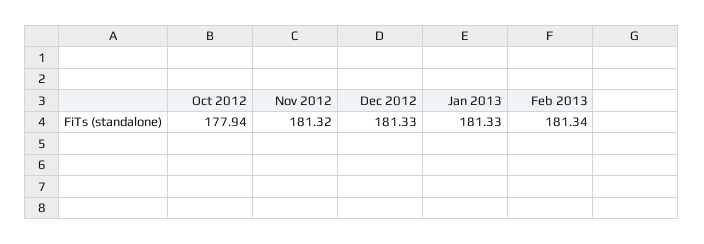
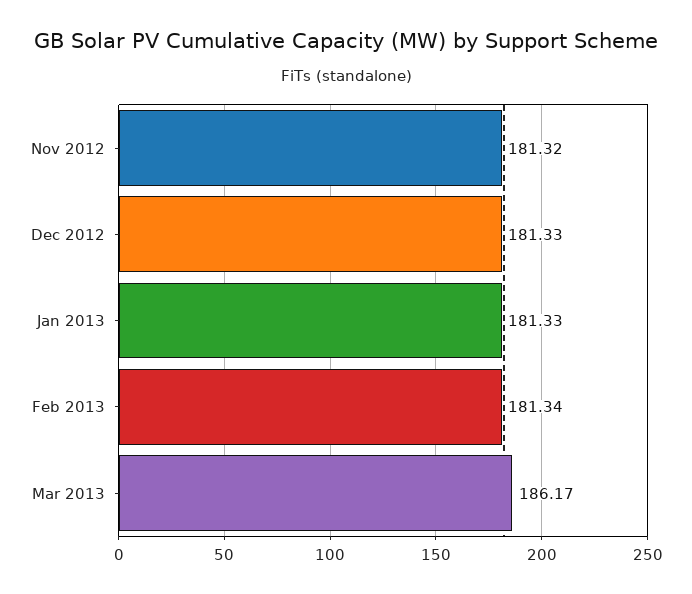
Oct 2012: 177.94 -> none
Mar 2013: none -> 186.17

